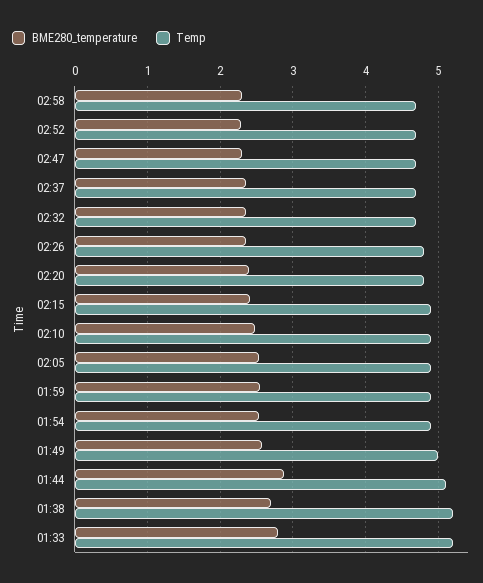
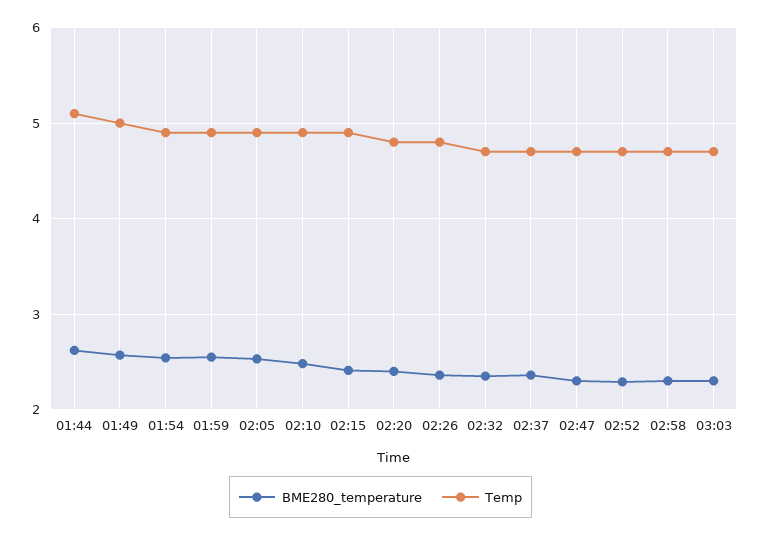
BME280_temperature, 01:44: 2.9 -> 2.6
BME280_temperature, 01:38: 2.7 -> none
Temp, 01:38: 5.2 -> none
BME280_temperature, 01:33: 2.8 -> none
Temp, 01:33: 5.2 -> none
BME280_temperature, 03:03: none -> 2.3
Temp, 03:03: none -> 4.7

